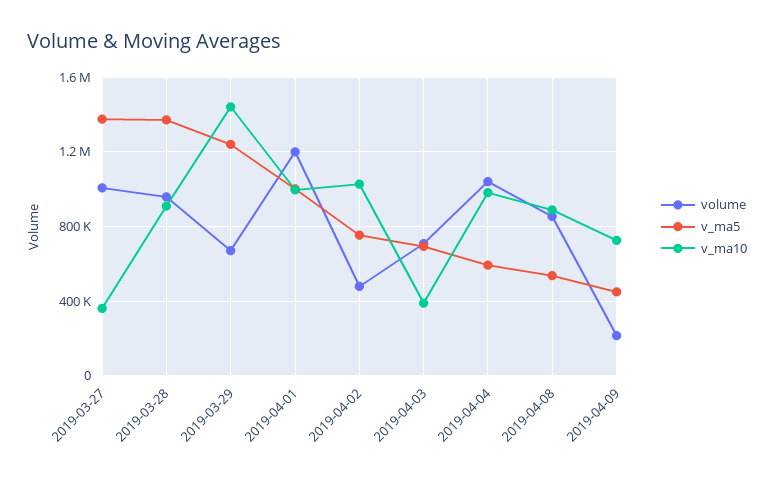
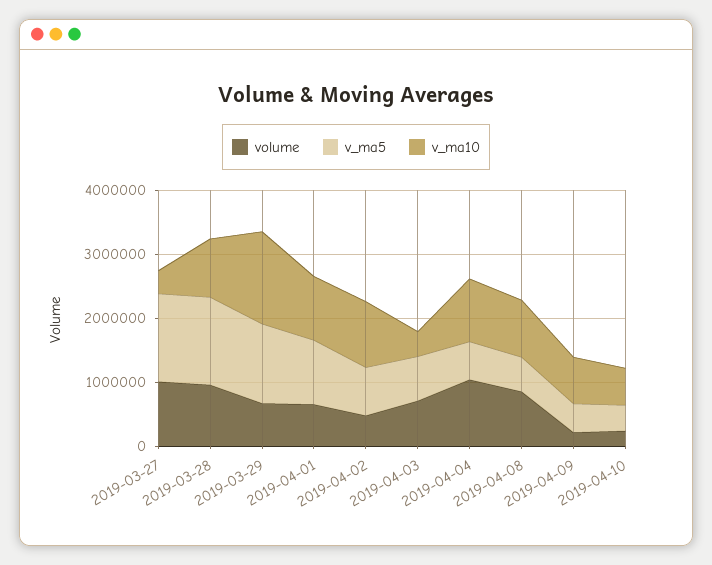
volume, 2019-04-01: 1200000 -> 600000
volume, 2019-04-10: none -> 200000
v_ma5, 2019-04-10: none -> 400000
v_ma10, 2019-04-10: none -> 600000

